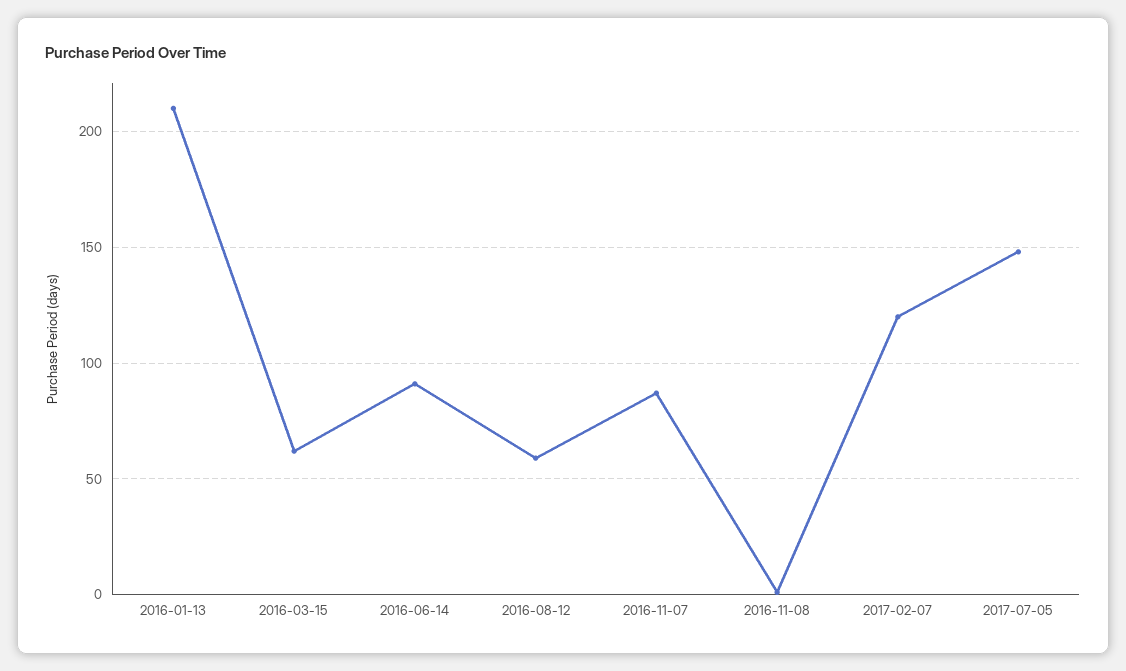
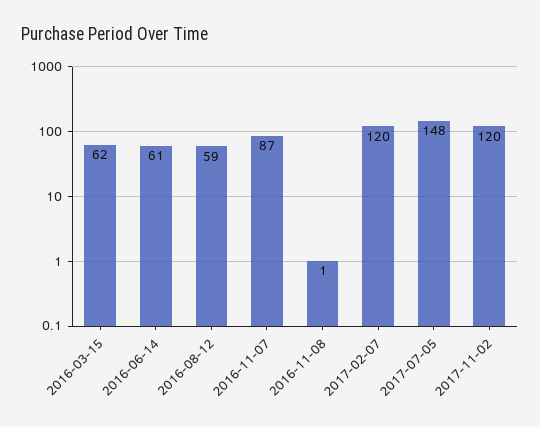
2016-01-13: 210 -> none
2016-06-14: 90 -> 61
2017-11-02: none -> 120

